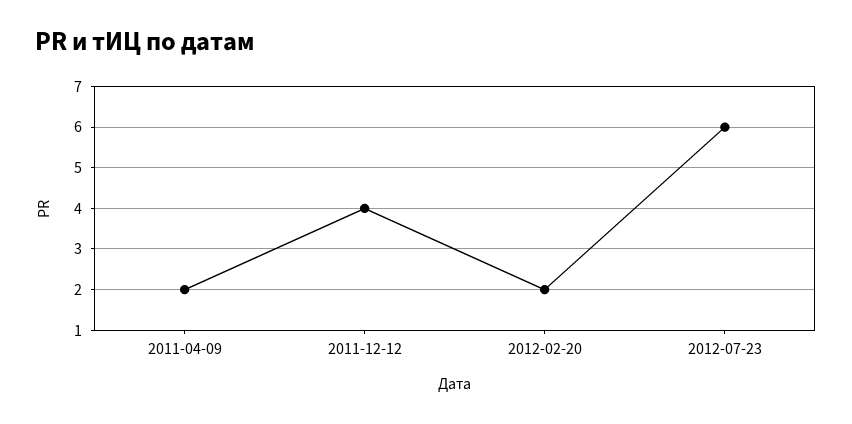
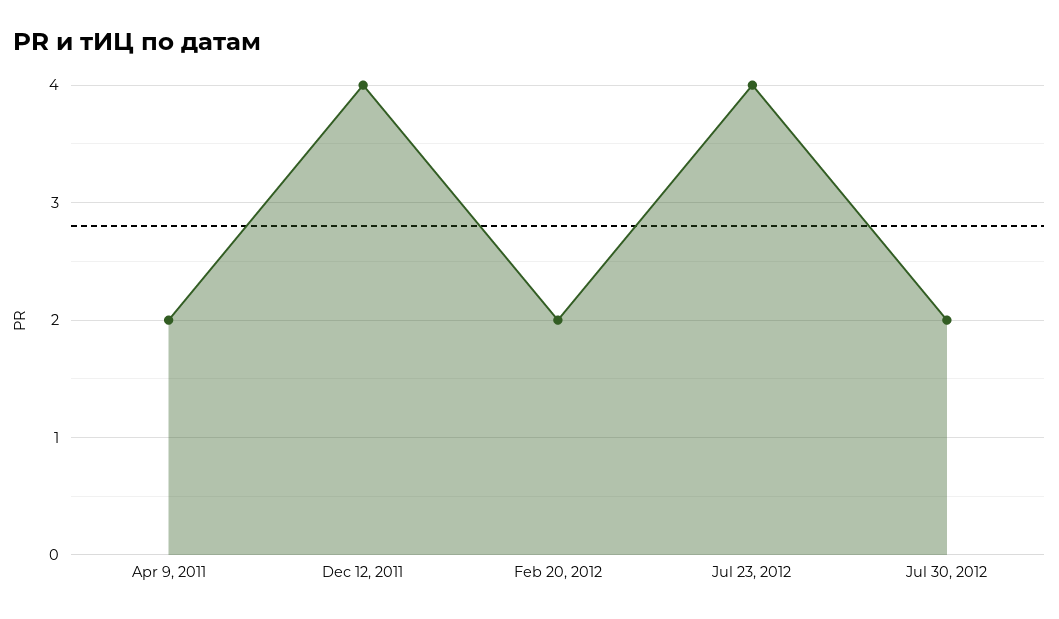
2012-07-23: 6 -> 4
Jul 30, 2012: none -> 2

